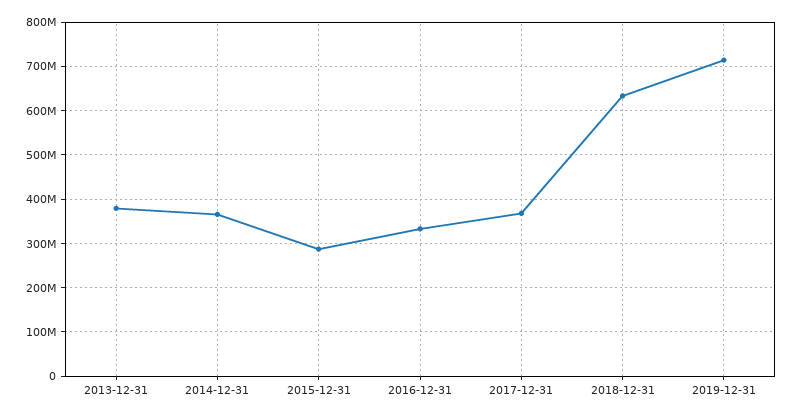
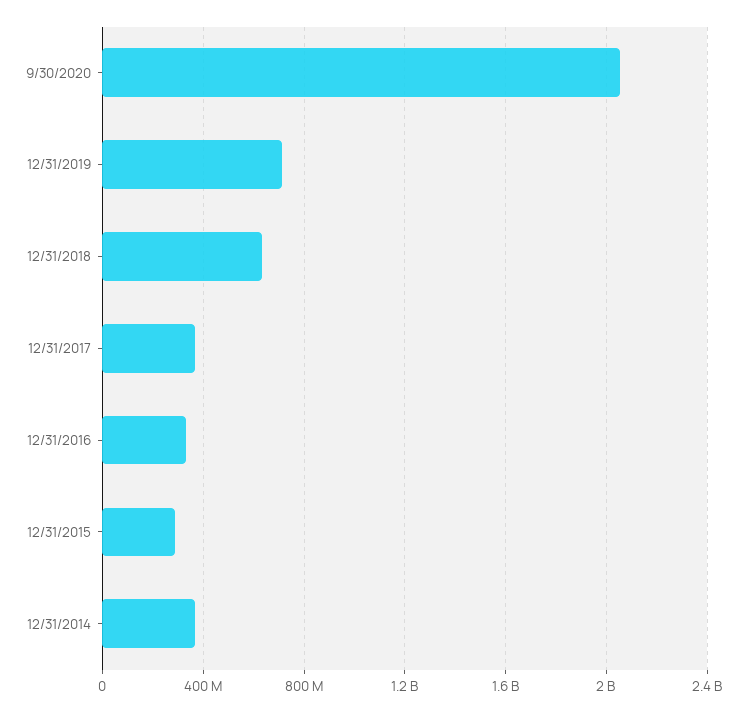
2013-12-31: 380000000 -> none
9/30/2020: none -> 2050000000

